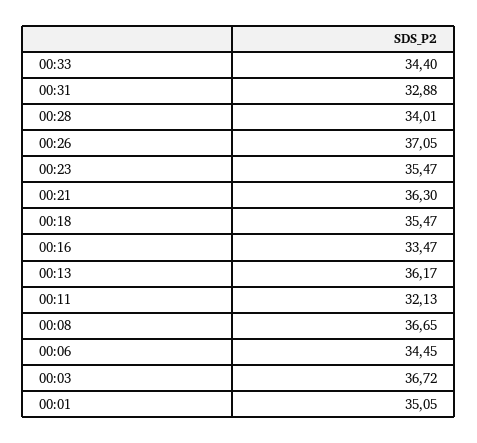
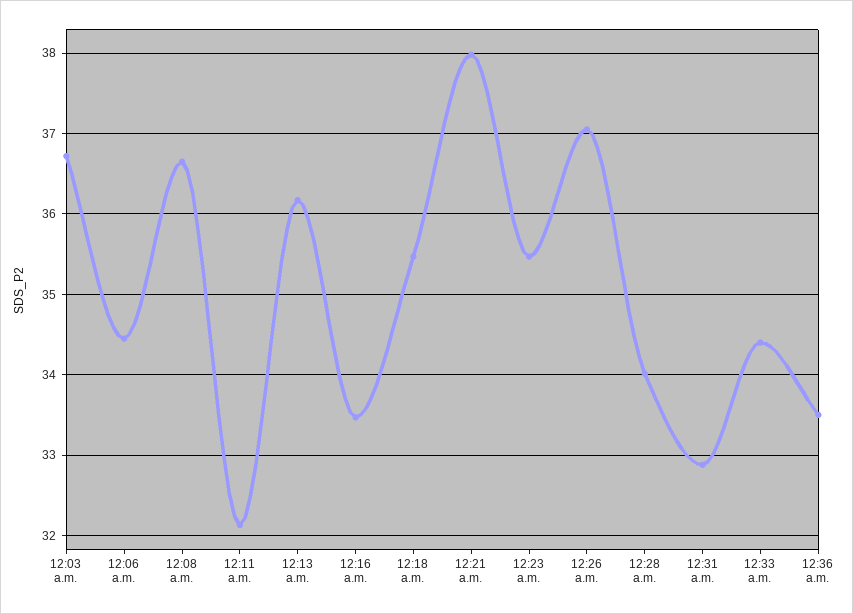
00:21: 36.3 -> 38
00:01: 35.05 -> none
12:36 a.m.: none -> 33.5

